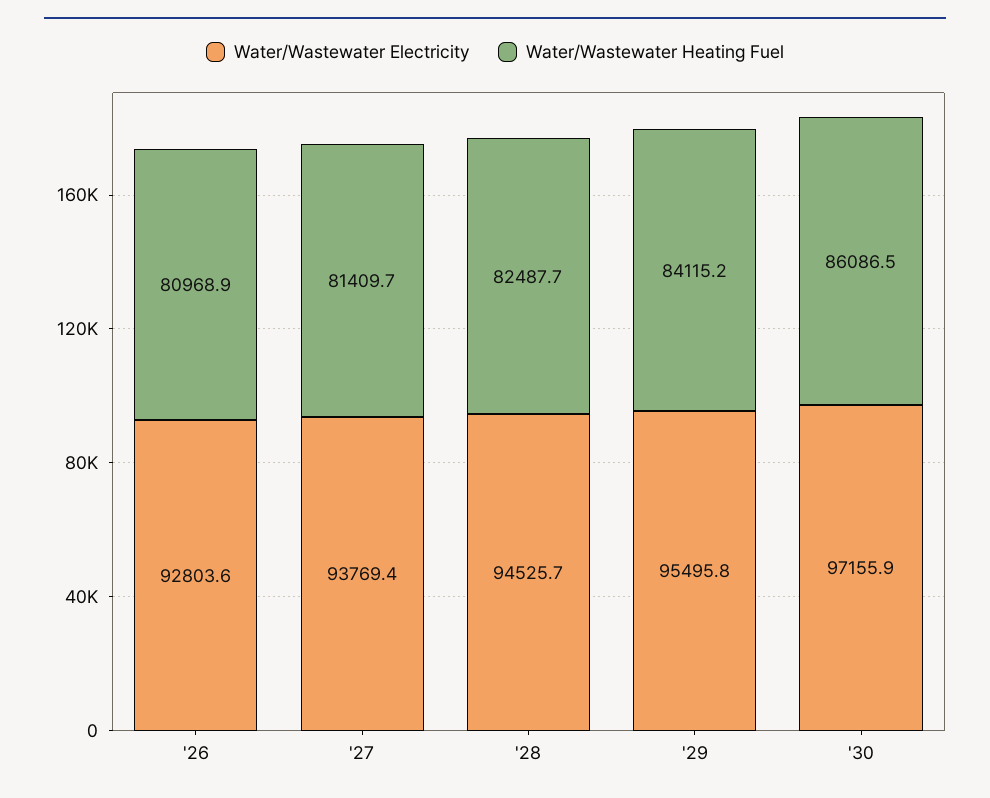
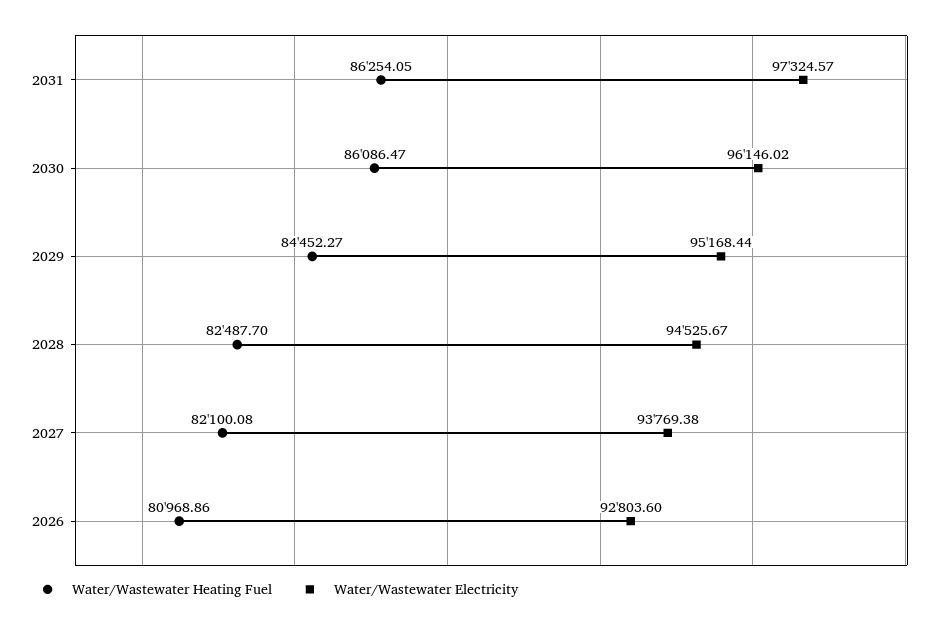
Water/Wastewater Heating Fuel, '27: 81409.7 -> 82100.08
Water/Wastewater Electricity, '29: 95495.8 -> 95168.44
Water/Wastewater Heating Fuel, '29: 84115.2 -> 84452.27
Water/Wastewater Electricity, '30: 97155.9 -> 96146.02
Water/Wastewater Heating Fuel, 2031: none -> 86254.05
Water/Wastewater Electricity, 2031: none -> 97324.57

